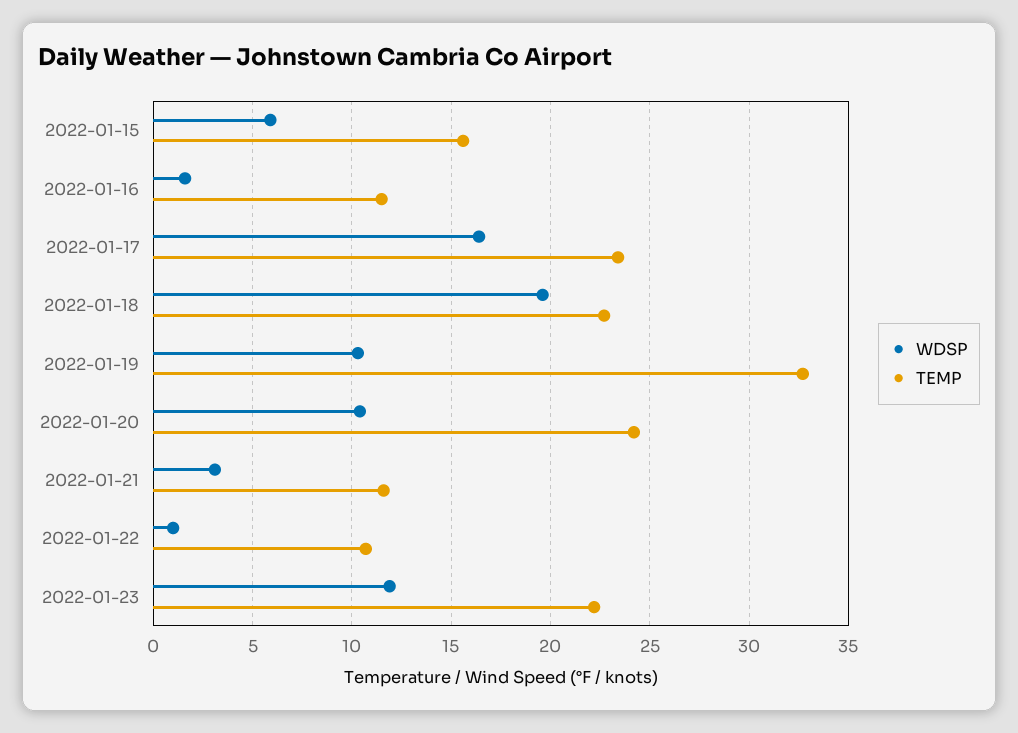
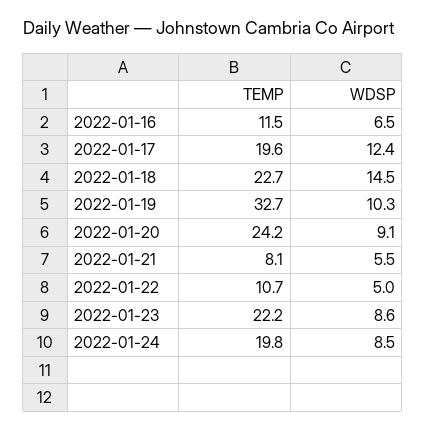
WDSP, 2022-01-15: 6 -> none
TEMP, 2022-01-15: 15.5 -> none
WDSP, 2022-01-16: 1.5 -> 6.5
WDSP, 2022-01-17: 16.5 -> 12.4
TEMP, 2022-01-17: 23.5 -> 19.6
WDSP, 2022-01-18: 19.5 -> 14.5
WDSP, 2022-01-20: 10.5 -> 9.1
WDSP, 2022-01-21: 3 -> 5.5
TEMP, 2022-01-21: 11.5 -> 8.1
WDSP, 2022-01-22: 1 -> 5
WDSP, 2022-01-23: 12 -> 8.6
TEMP, 2022-01-24: none -> 19.8
WDSP, 2022-01-24: none -> 8.5

